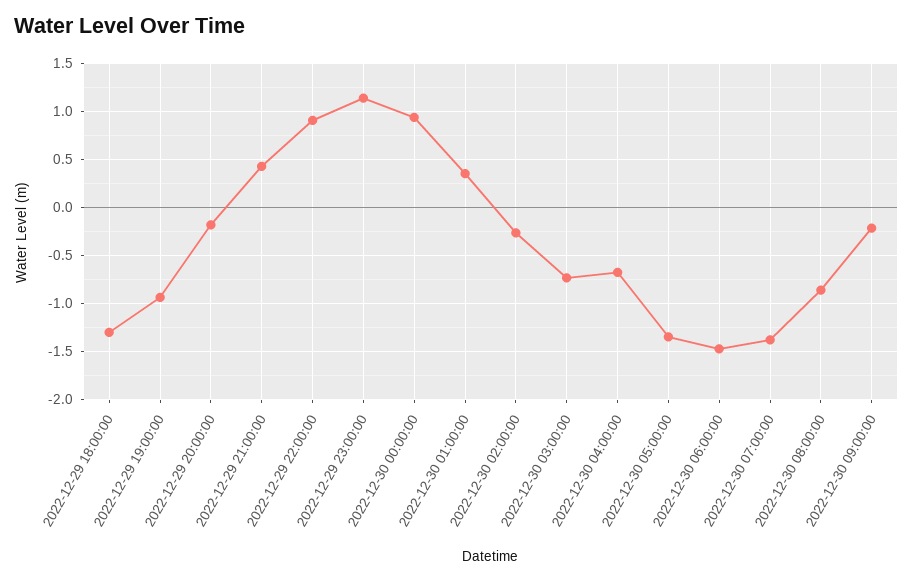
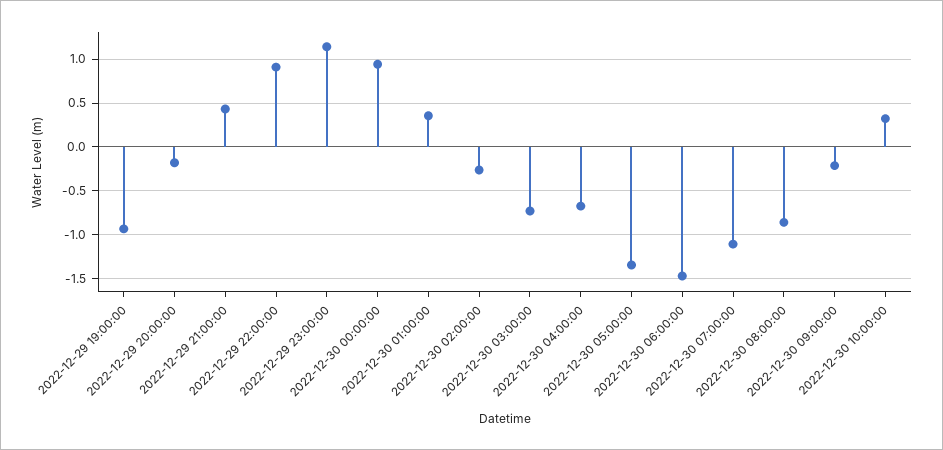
2022-12-29 18:00:00: -1.3 -> none
2022-12-30 07:00:00: -1.4 -> -1.1
2022-12-30 10:00:00: none -> 0.3

